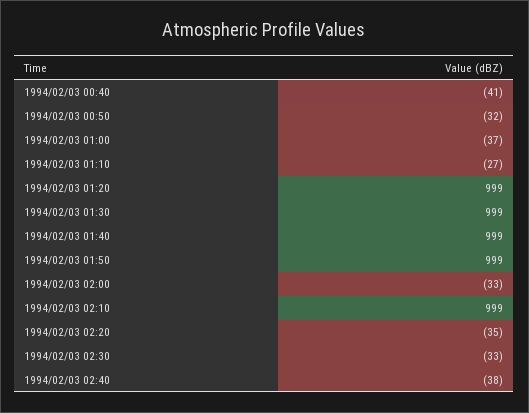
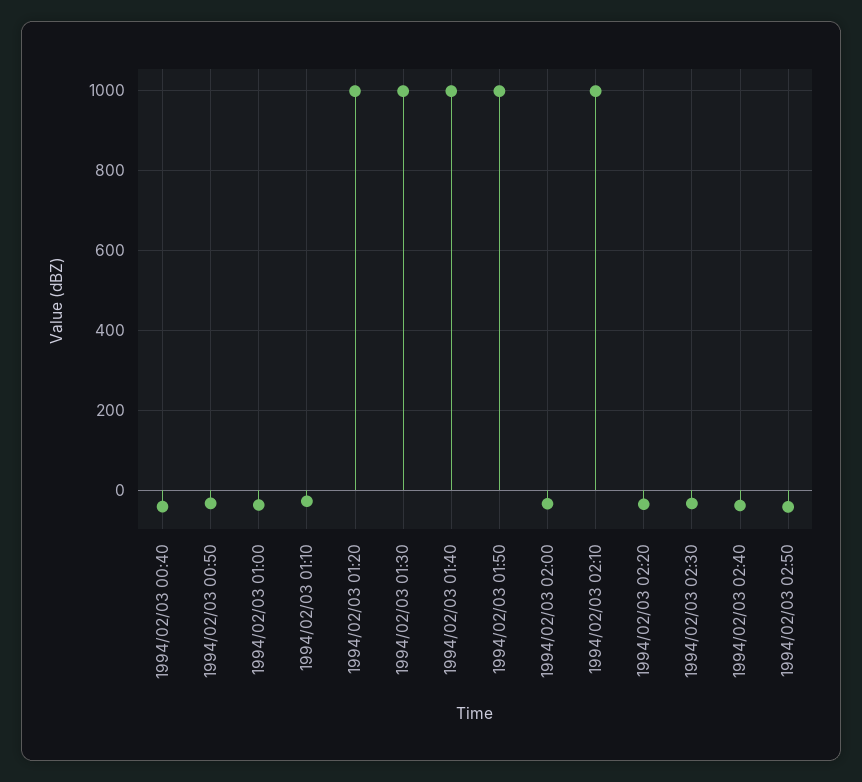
1994/02/03 02:50: none -> -40

